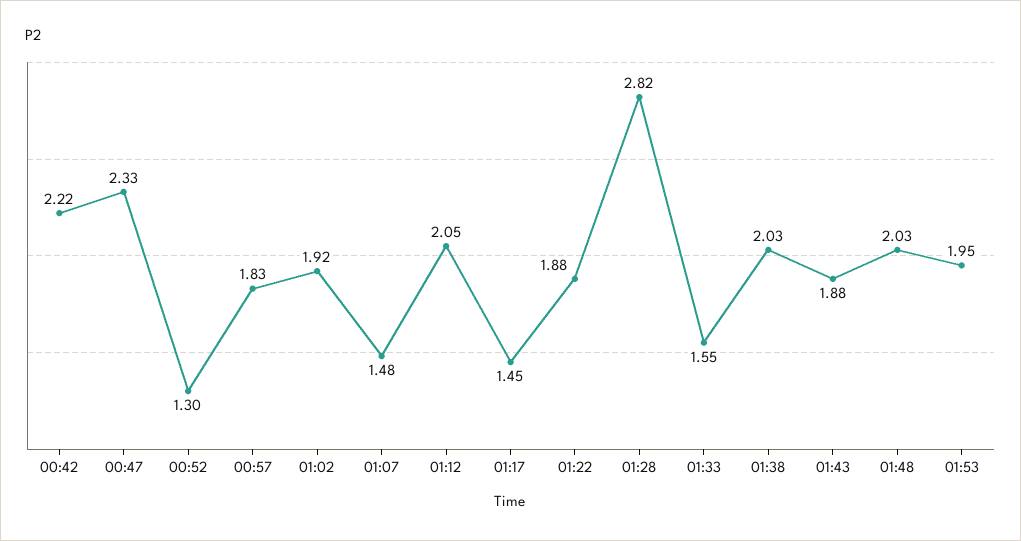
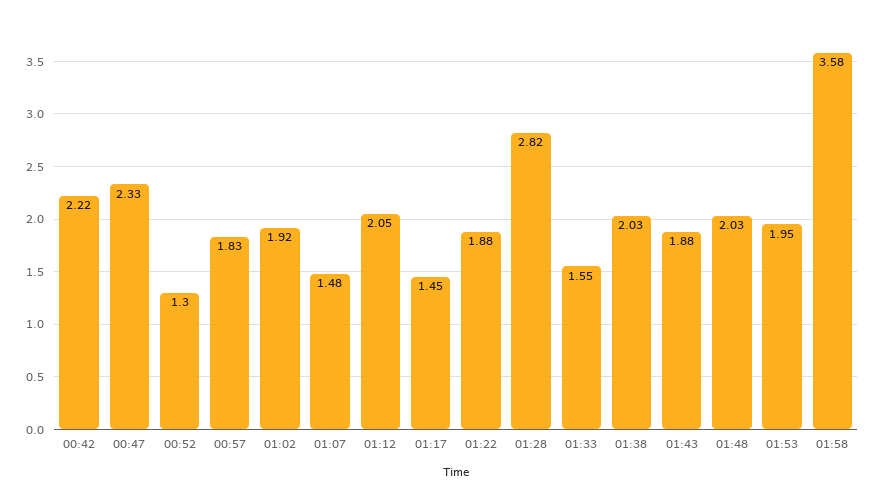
01:58: none -> 3.58

